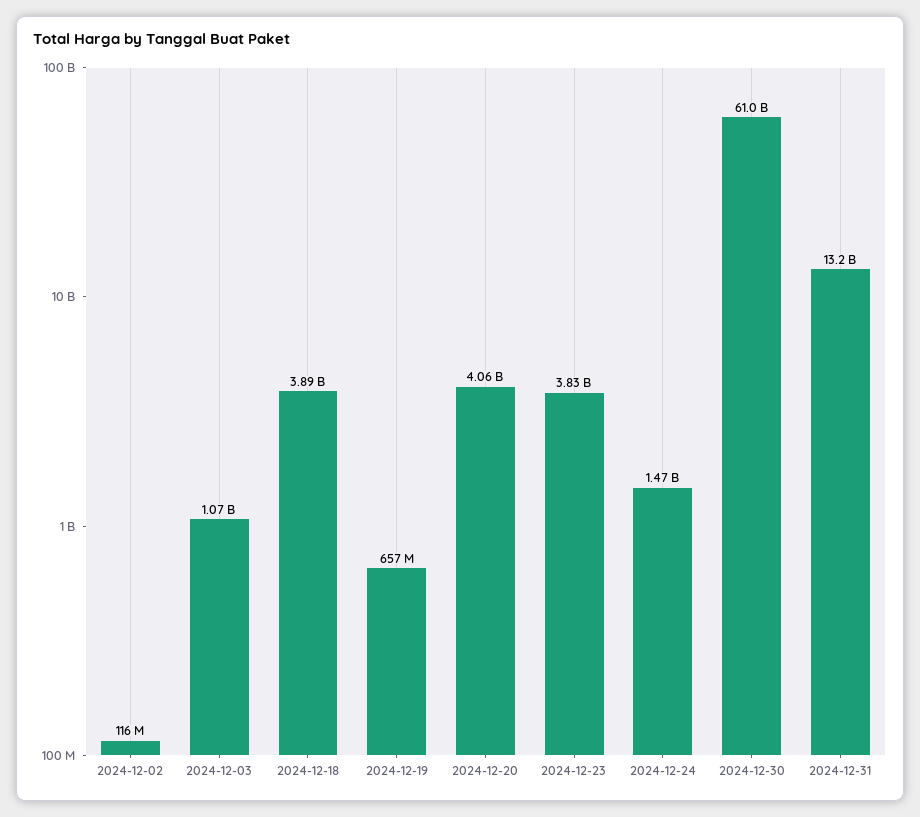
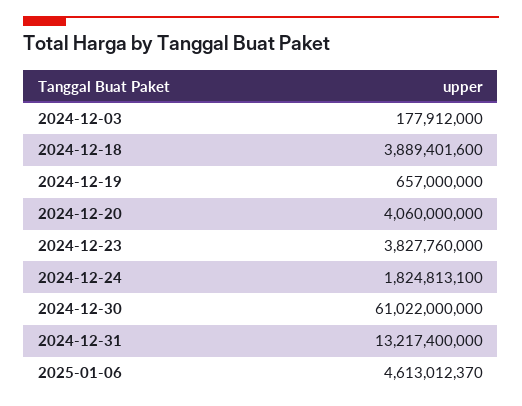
2024-12-02: 116000000 -> none
2024-12-03: 1070000000 -> 177912000
2024-12-24: 1470000000 -> 1824813100
2025-01-06: none -> 4613012370

